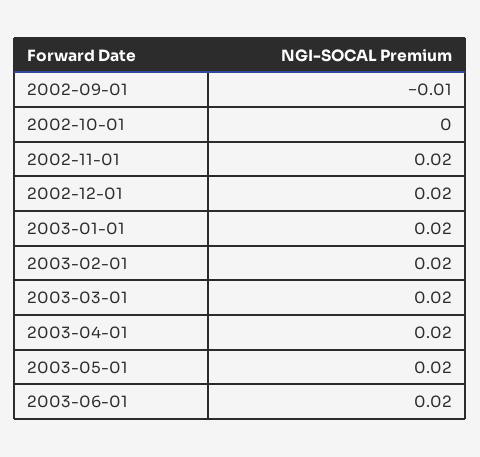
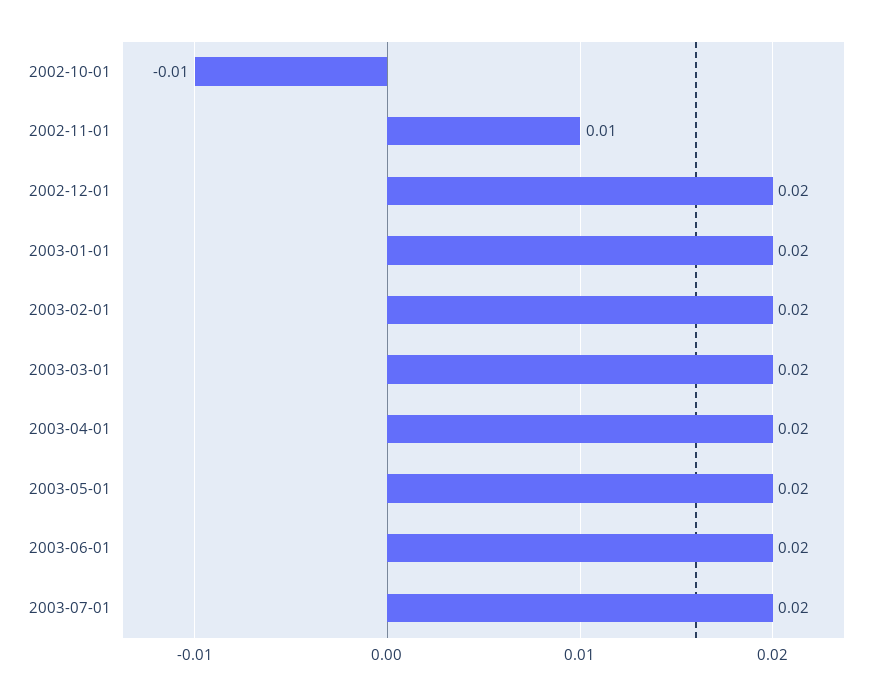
2002-09-01: -0.01 -> none
2002-10-01: 0 -> -0.01
2002-11-01: 0.02 -> 0.01
2003-07-01: none -> 0.02

